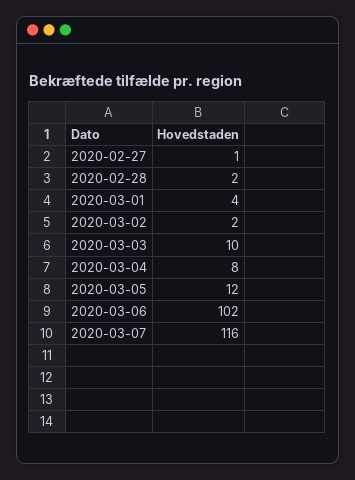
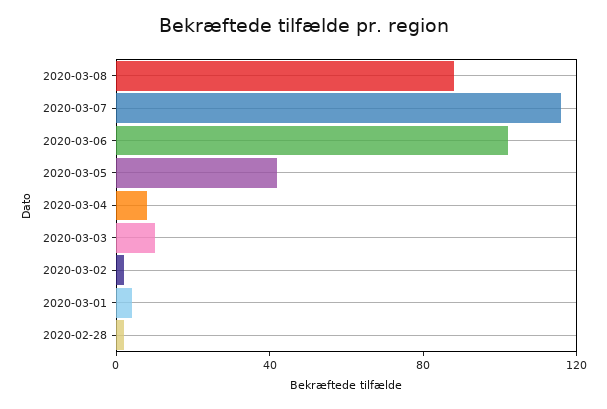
2020-02-27: 1 -> none
2020-03-05: 12 -> 40
2020-03-08: none -> 90

